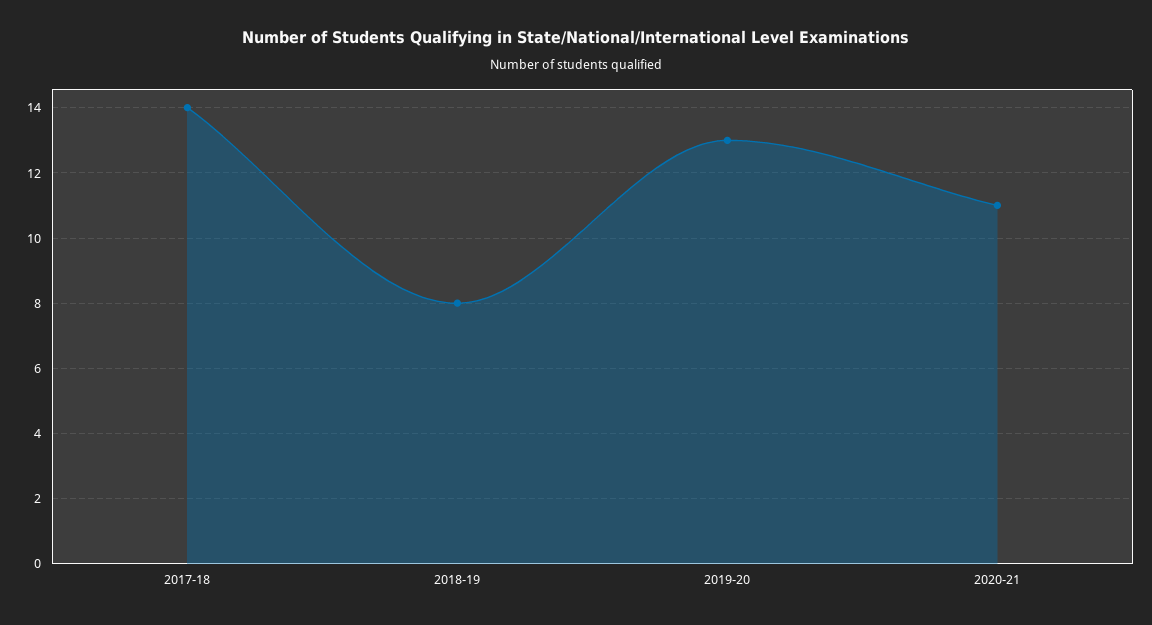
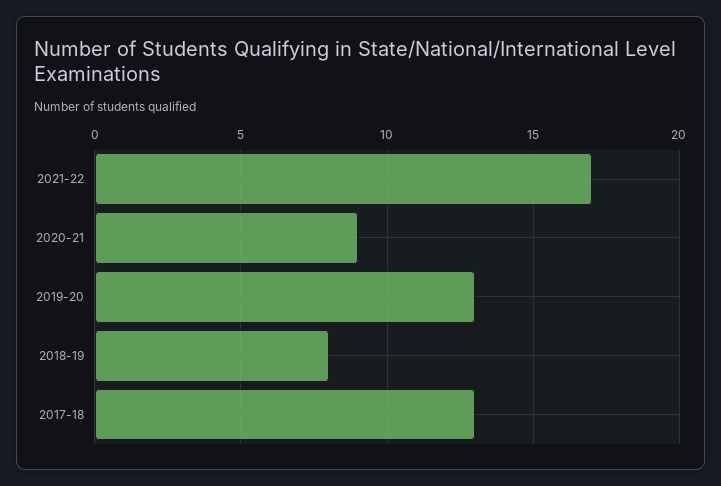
2017-18: 14 -> 13
2020-21: 11 -> 9
2021-22: none -> 17

